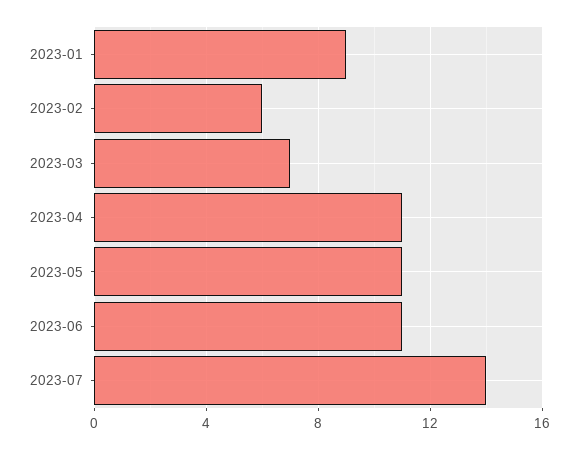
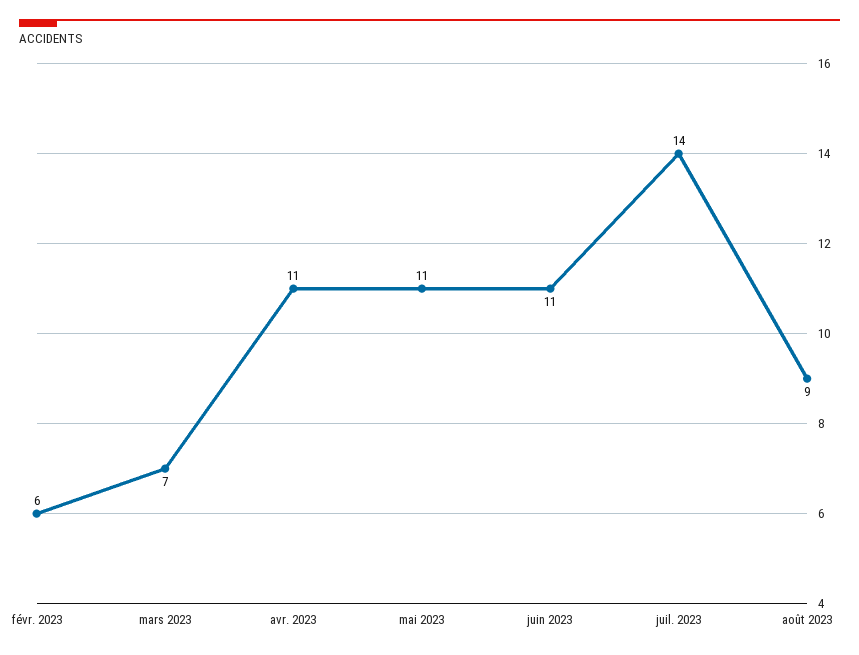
2023-01: 9 -> none
août 2023: none -> 9

